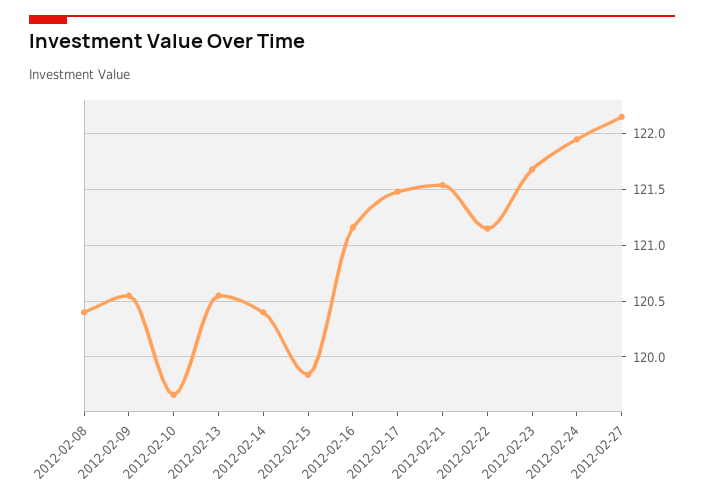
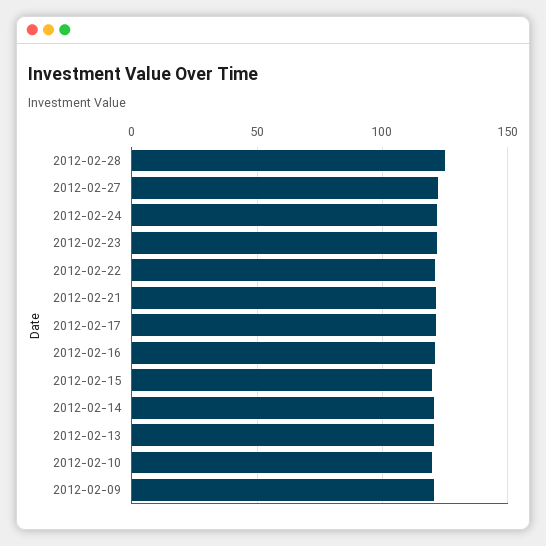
2012-02-08: 120.4 -> none
2012-02-28: none -> 125

